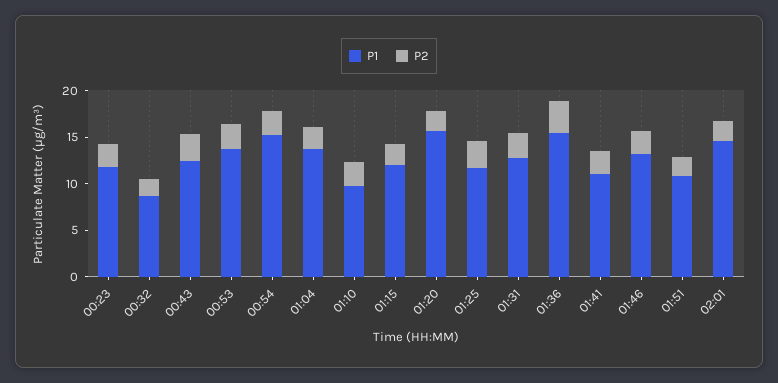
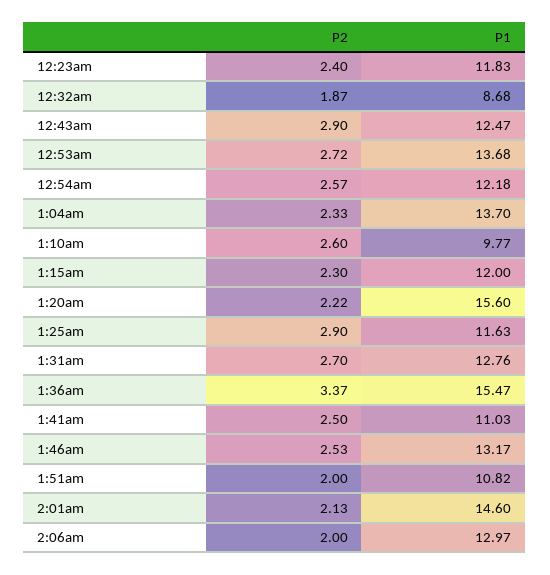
P1, 00:54: 15 -> 12.18
P2, 2:06am: none -> 2
P1, 2:06am: none -> 12.97

